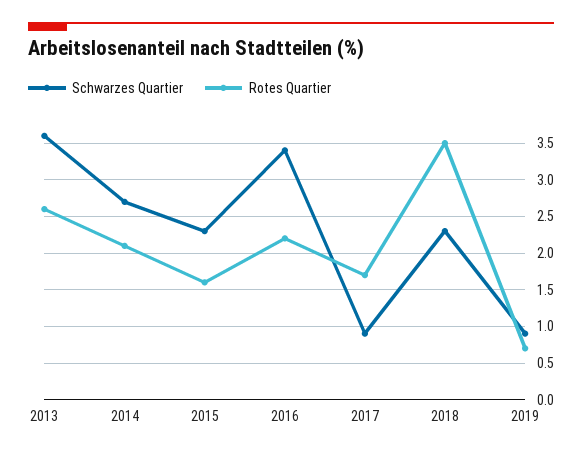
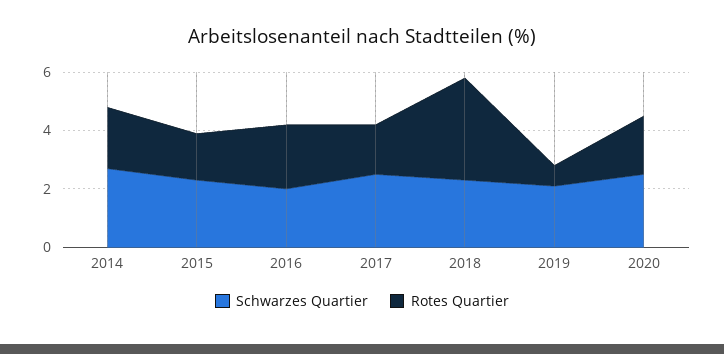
Schwarzes Quartier, 2013: 3.6 -> none
Rotes Quartier, 2013: 2.6 -> none
Schwarzes Quartier, 2016: 3.4 -> 2
Schwarzes Quartier, 2017: 0.9 -> 2.5
Schwarzes Quartier, 2019: 0.9 -> 2
Schwarzes Quartier, 2020: none -> 2.5
Rotes Quartier, 2020: none -> 2

